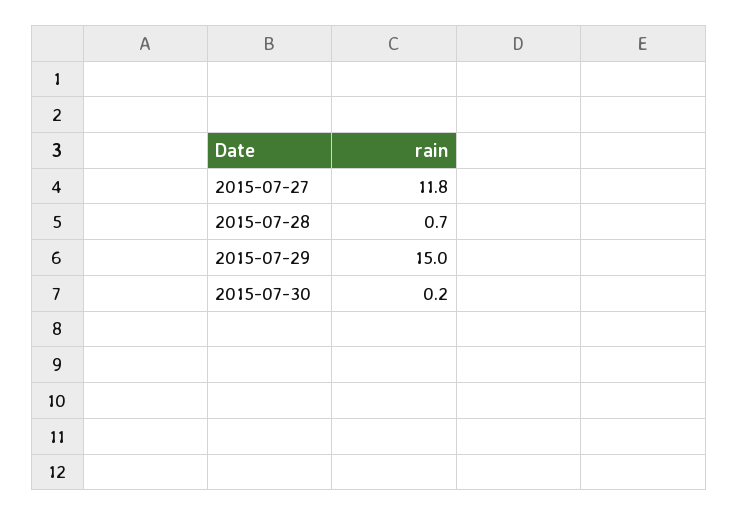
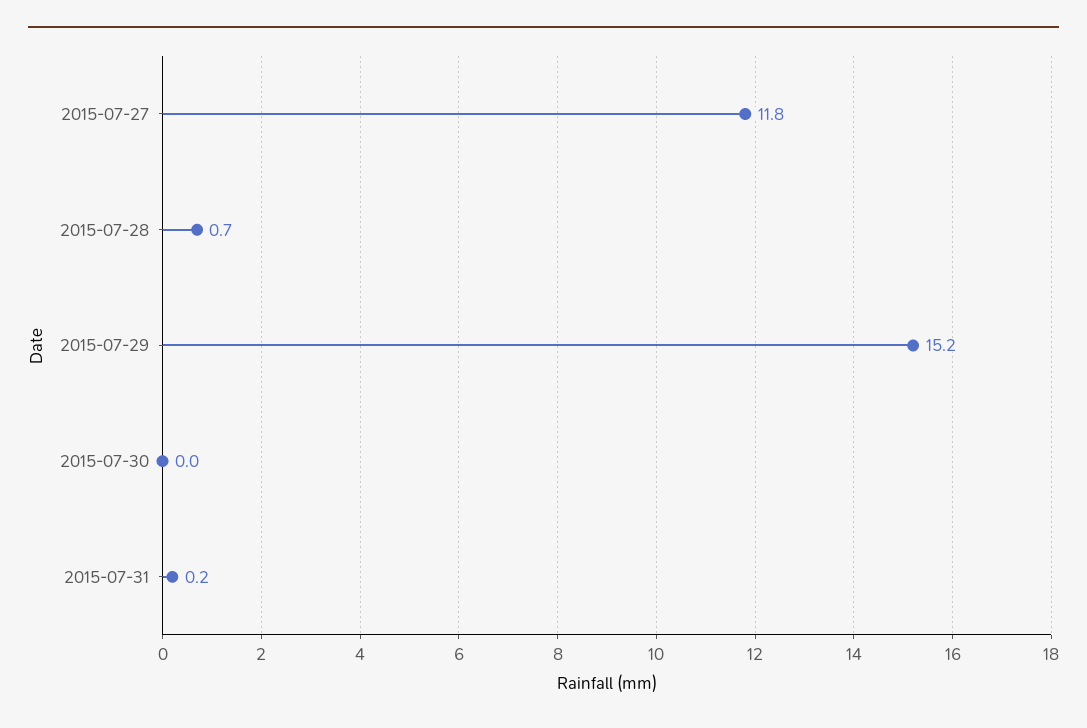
2015-07-29: 15 -> 15.2
2015-07-30: 0.2 -> 0
2015-07-31: none -> 0.2

